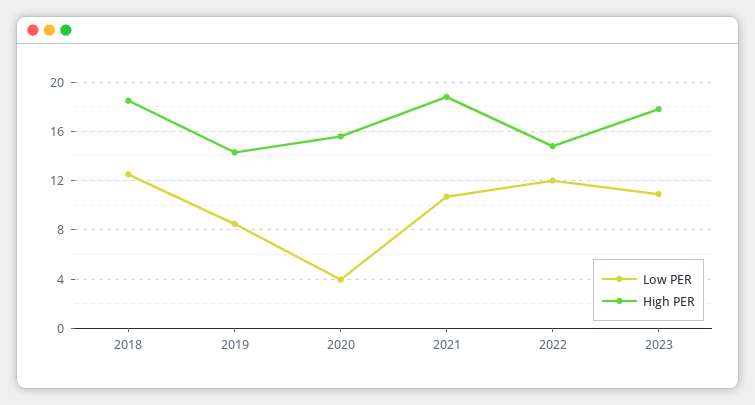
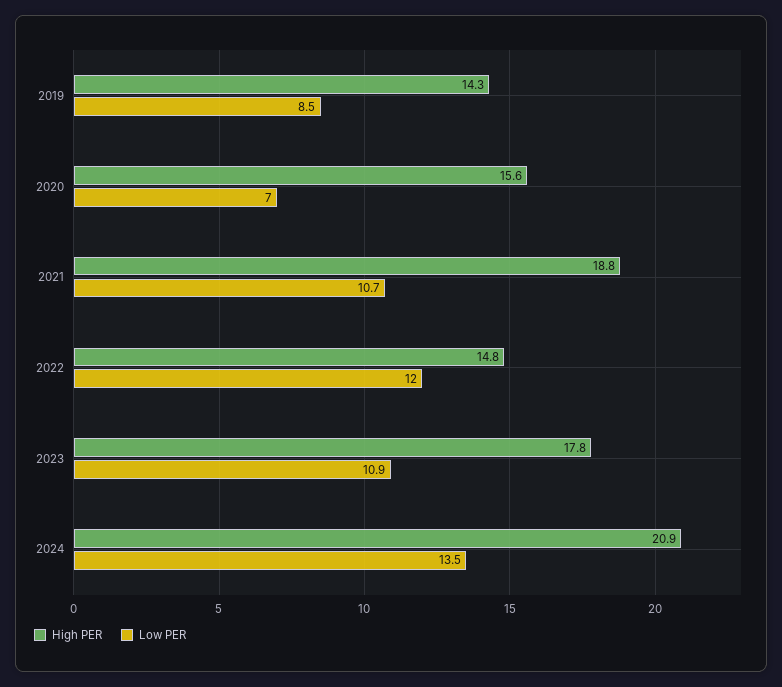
Low PER, 2018: 12.5 -> none
High PER, 2018: 18.5 -> none
Low PER, 2020: 4 -> 7
High PER, 2024: none -> 20.9
Low PER, 2024: none -> 13.5

